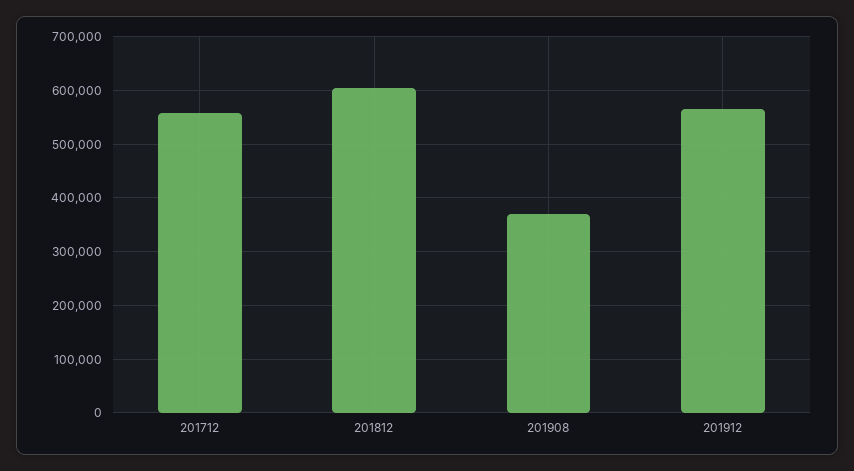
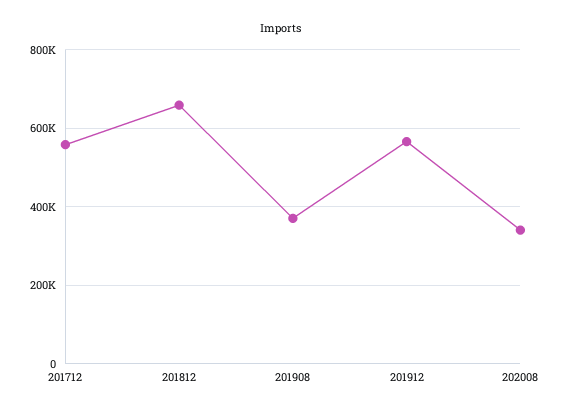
201812: 600000 -> 660000
202008: none -> 340000

